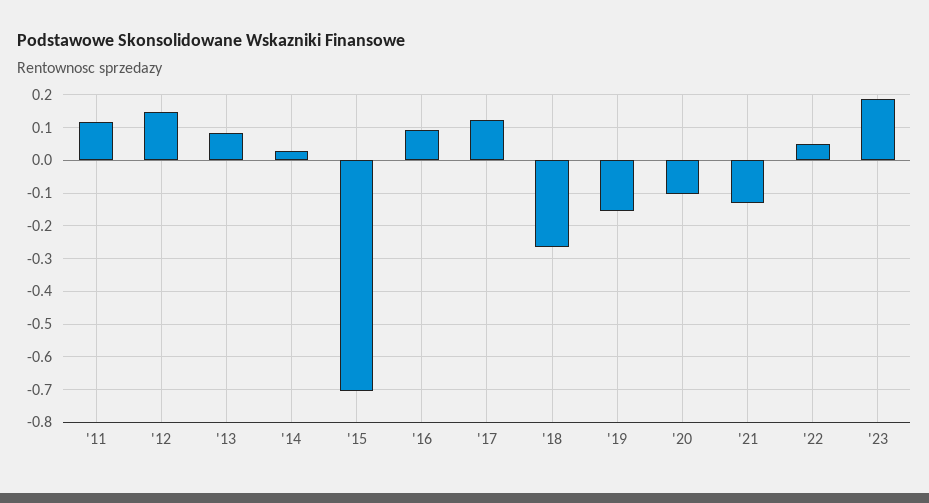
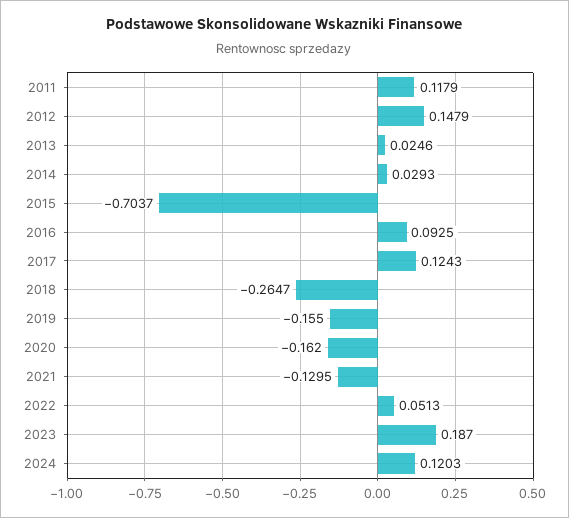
'13: 0.08 -> 0.0246
'20: -0.1 -> -0.162
2024: none -> 0.1203

